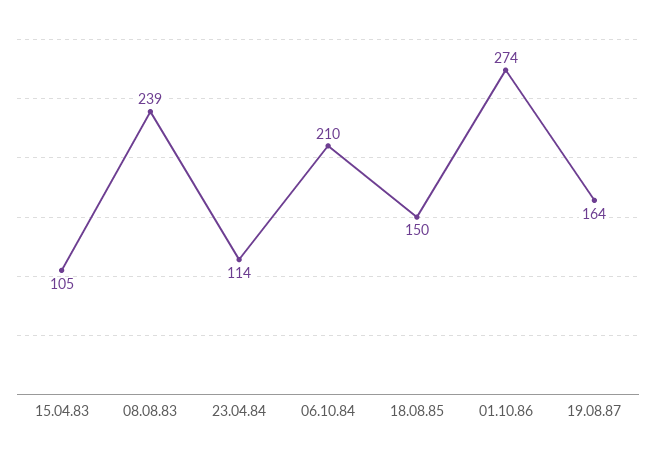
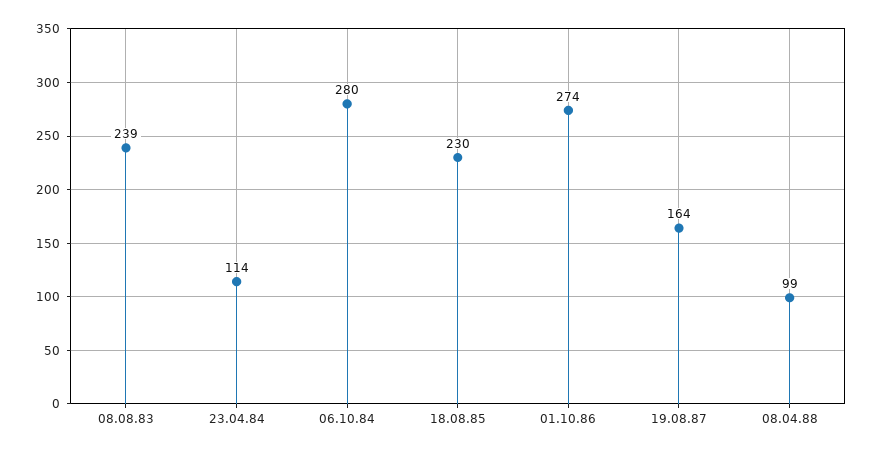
15.04.83: 105 -> none
06.10.84: 210 -> 280
18.08.85: 150 -> 230
08.04.88: none -> 99

